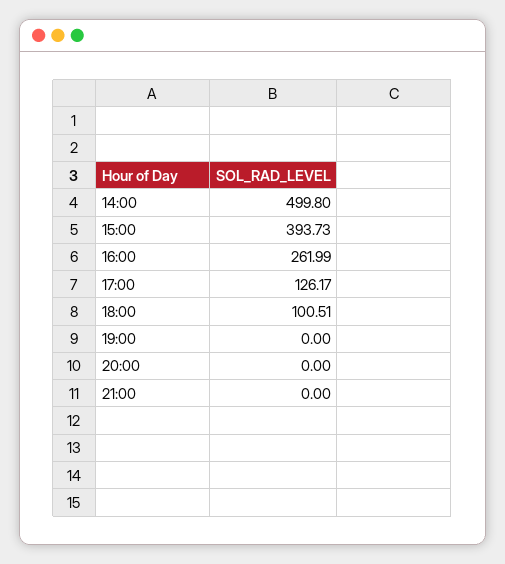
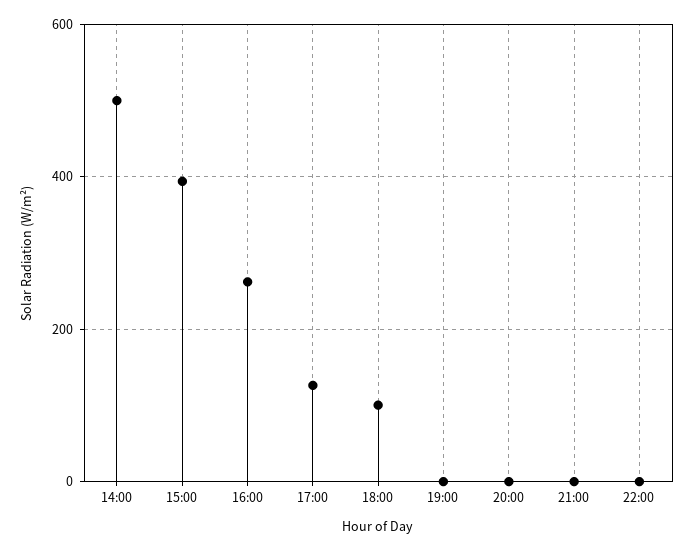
22:00: none -> 0

